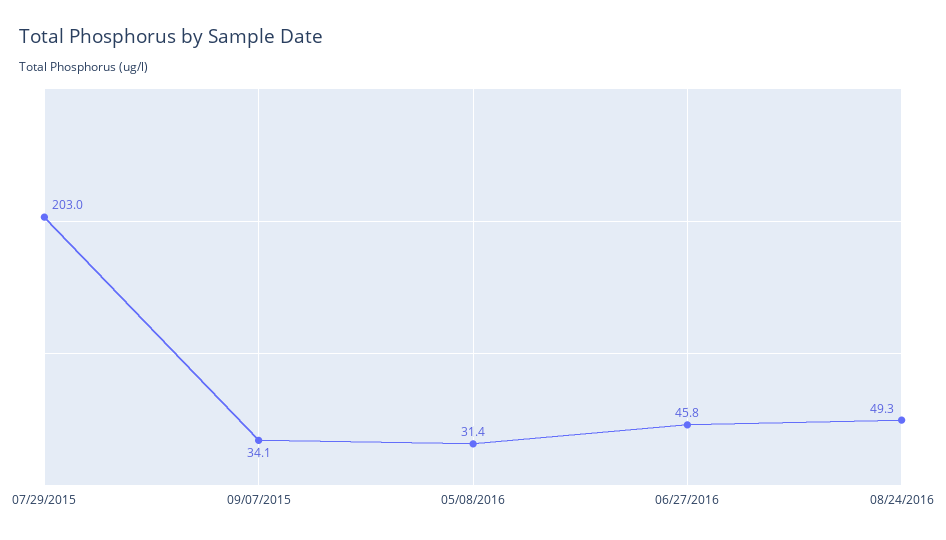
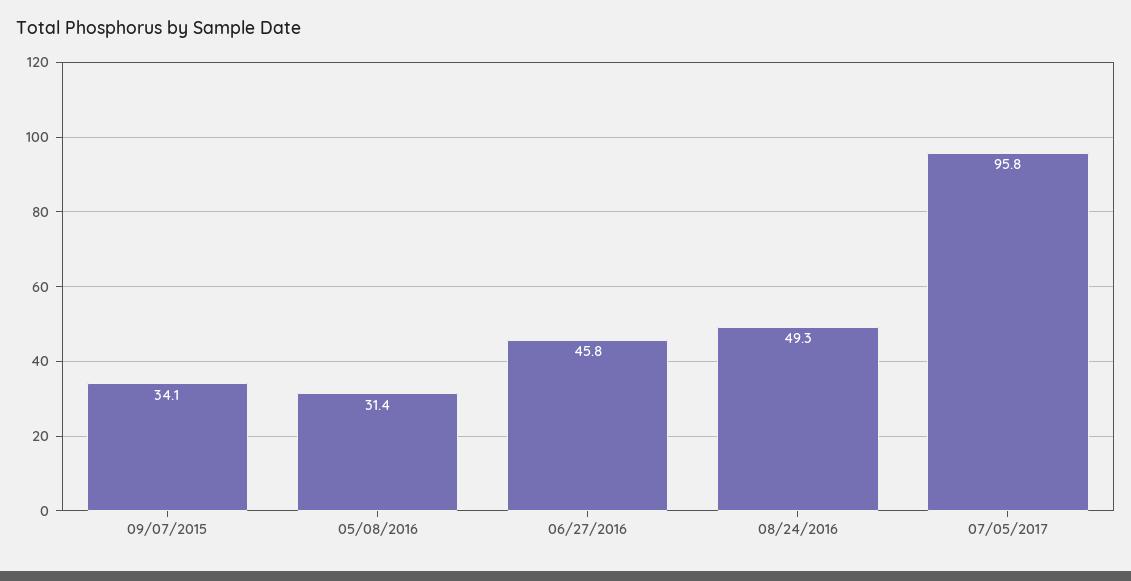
07/29/2015: 203 -> none
07/05/2017: none -> 95.8

